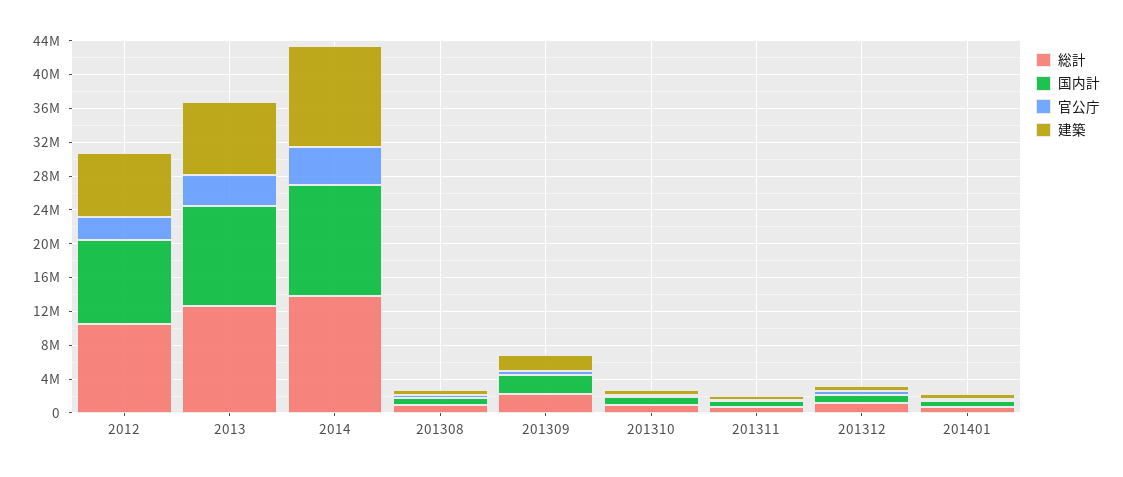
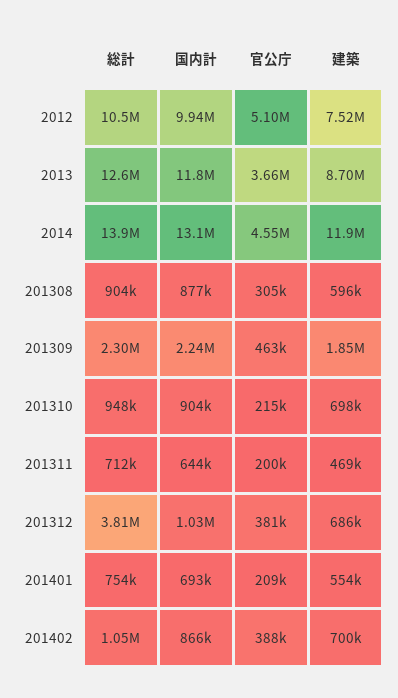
官公庁, 2012: 3000000 -> 5100000
総計, 201312: 1000000 -> 3810000
総計, 201402: none -> 1050000
国内計, 201402: none -> 866000
官公庁, 201402: none -> 388000
建築, 201402: none -> 700000

